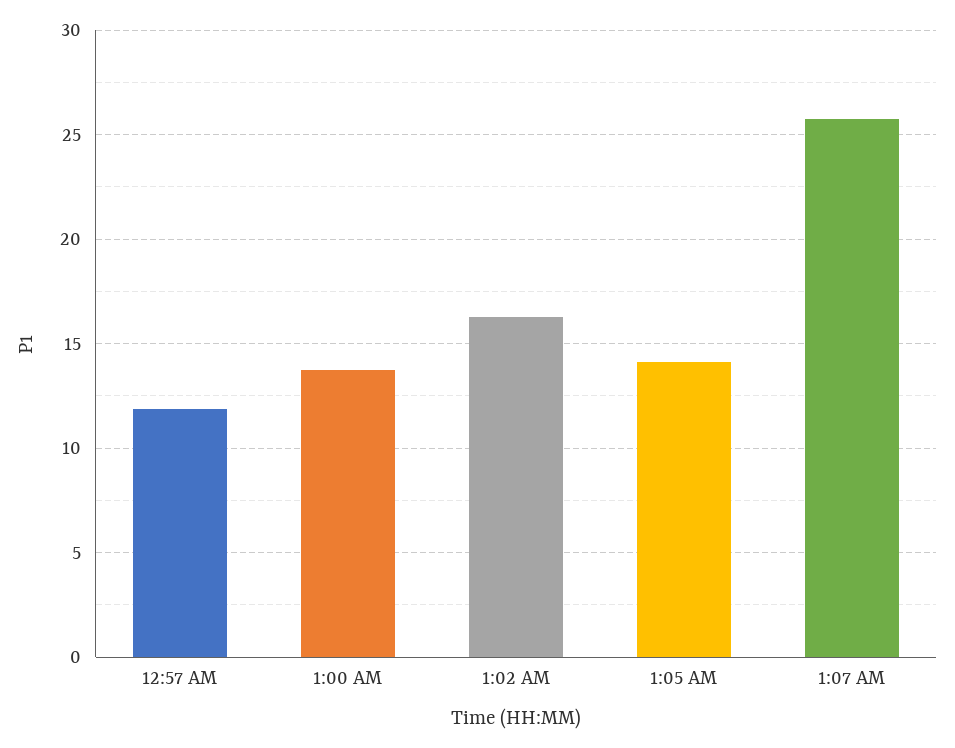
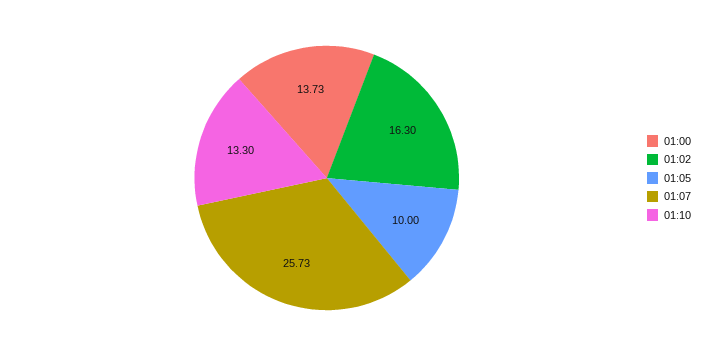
12:57 AM: 12 -> none
1:05 AM: 14 -> 10
01:10: none -> 13.3

